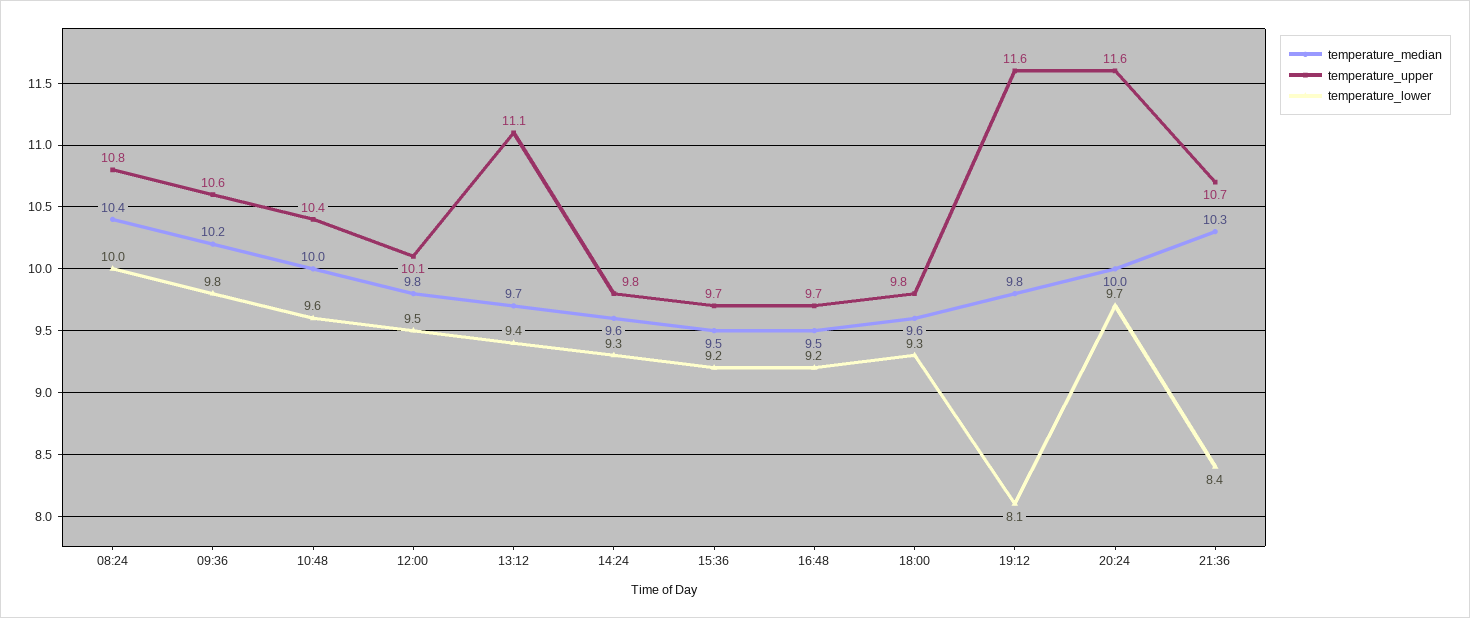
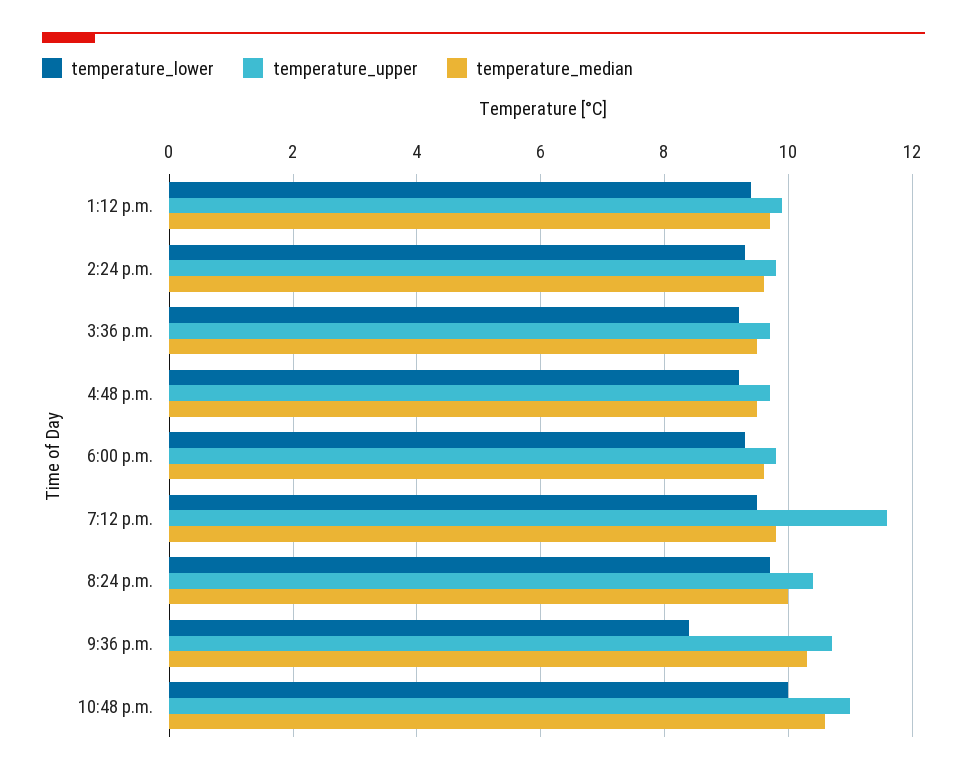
temperature_median, 08:24: 10.4 -> none
temperature_upper, 08:24: 10.8 -> none
temperature_lower, 08:24: 10 -> none
temperature_median, 09:36: 10.2 -> none
temperature_upper, 09:36: 10.6 -> none
temperature_lower, 09:36: 9.8 -> none
temperature_median, 10:48: 10 -> none
temperature_upper, 10:48: 10.4 -> none
temperature_lower, 10:48: 9.6 -> none
temperature_median, 12:00: 9.8 -> none
temperature_upper, 12:00: 10.1 -> none
temperature_lower, 12:00: 9.5 -> none
temperature_upper, 13:12: 11.1 -> 10
temperature_lower, 19:12: 8.1 -> 9.5
temperature_upper, 20:24: 11.6 -> 10.5
temperature_lower, 10:48 p.m.: none -> 10
temperature_upper, 10:48 p.m.: none -> 11
temperature_median, 10:48 p.m.: none -> 10.5

